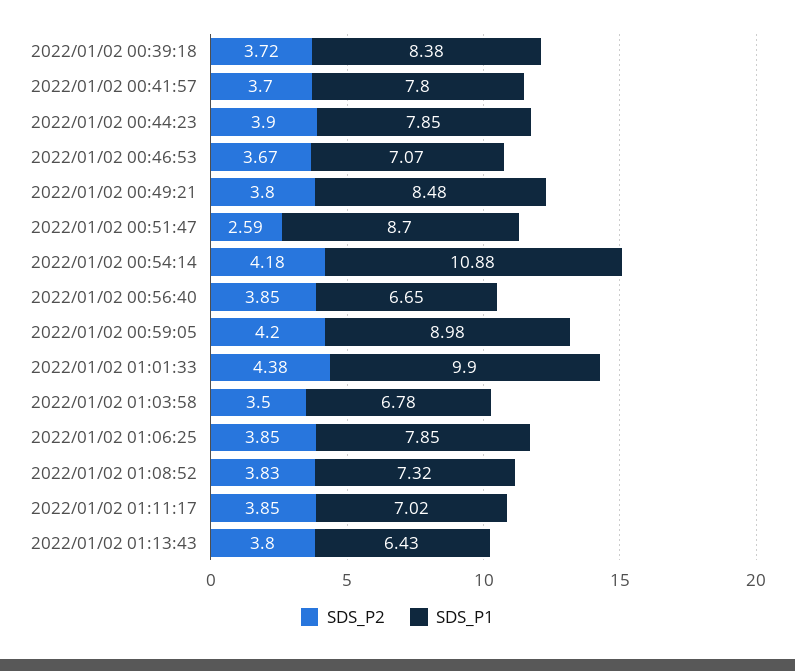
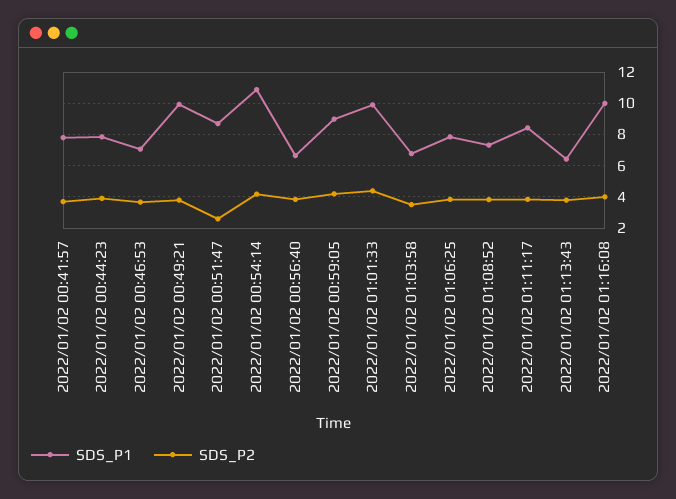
SDS_P2, 2022/01/02 00:39:18: 3.72 -> none
SDS_P1, 2022/01/02 00:39:18: 8.38 -> none
SDS_P1, 2022/01/02 00:49:21: 8.48 -> 10
SDS_P1, 2022/01/02 01:11:17: 7.02 -> 8.5
SDS_P1, 2022/01/02 01:16:08: none -> 10
SDS_P2, 2022/01/02 01:16:08: none -> 4

